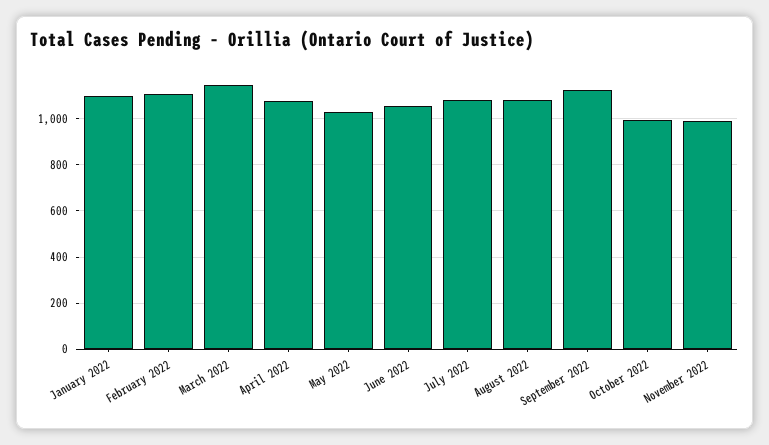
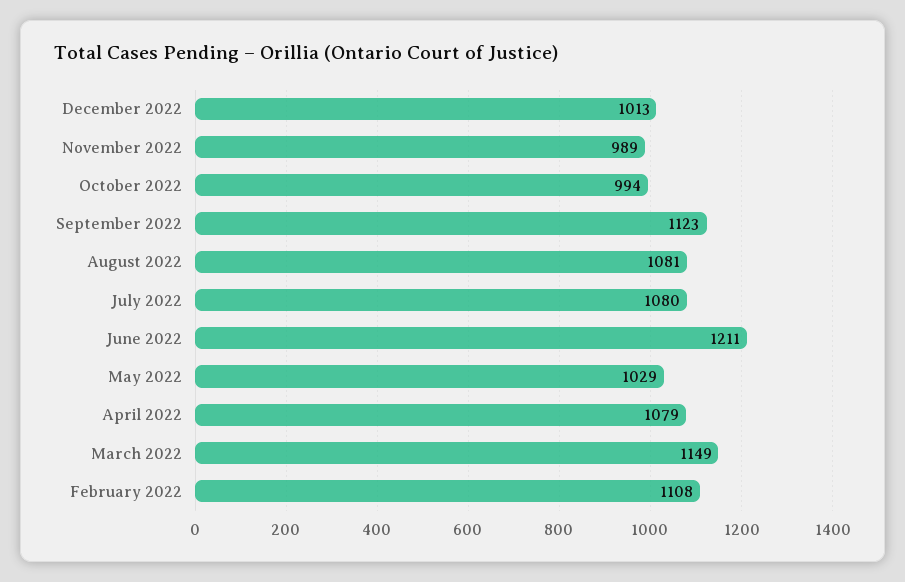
January 2022: 1100 -> none
June 2022: 1050 -> 1211
December 2022: none -> 1013

